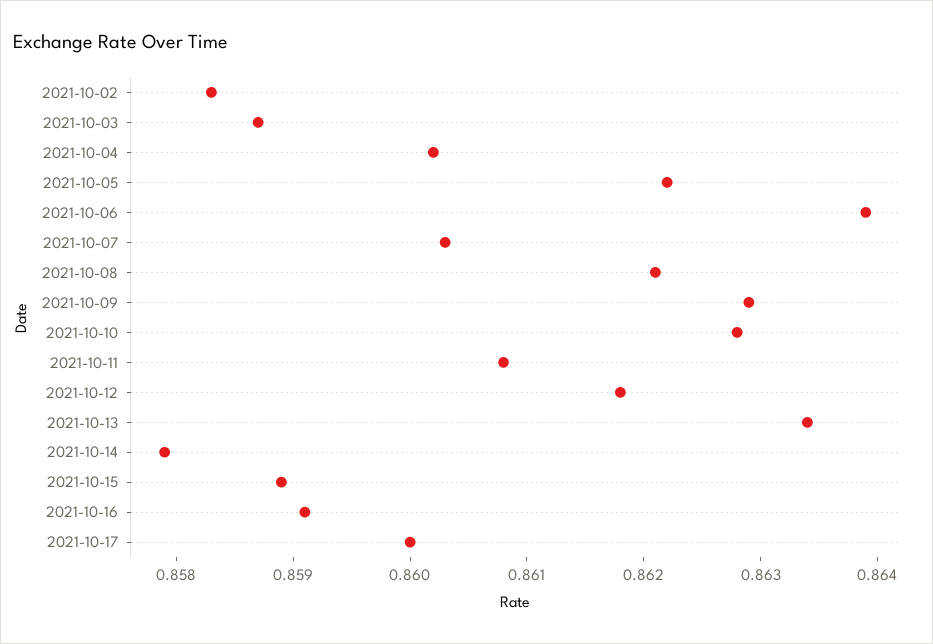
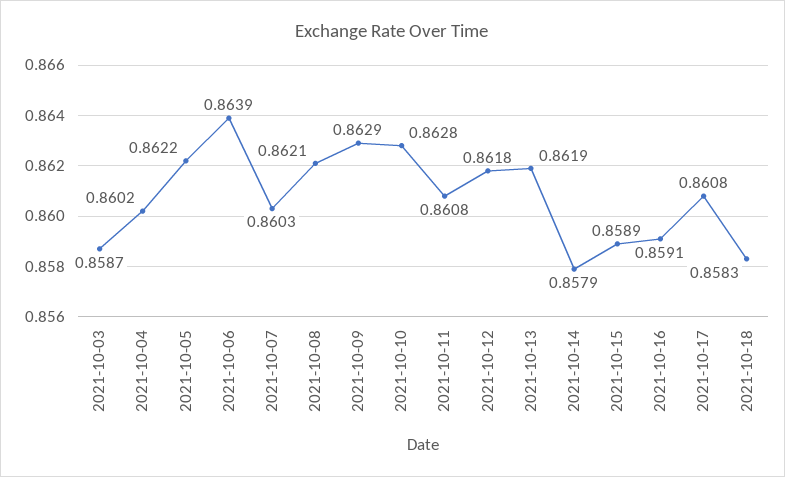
2021-10-02: 0.8583 -> none
2021-10-13: 0.8634 -> 0.8619
2021-10-17: 0.86 -> 0.8608
2021-10-18: none -> 0.8583

